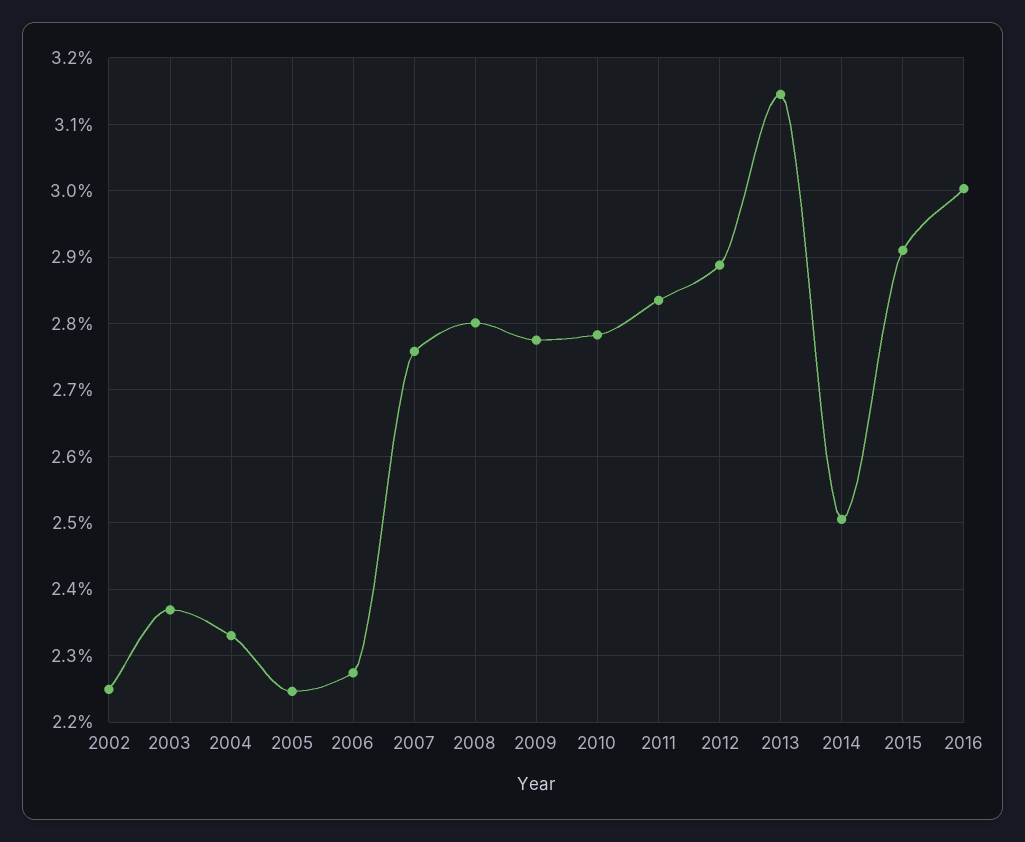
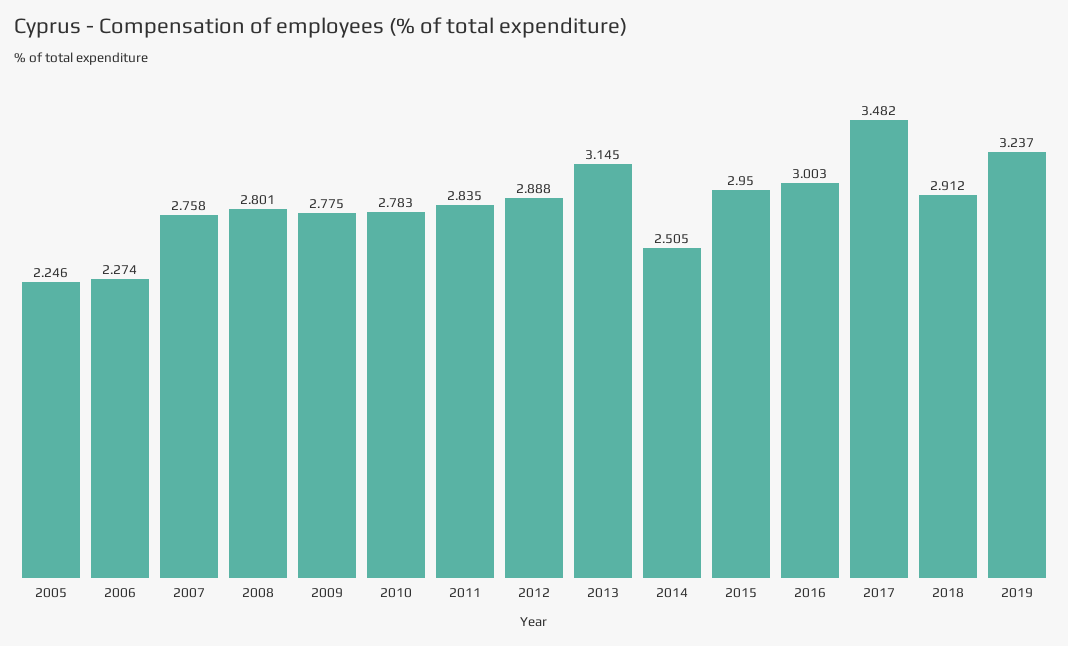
2002: 2.25 -> none
2003: 2.37 -> none
2004: 2.33 -> none
2015: 2.91 -> 2.95
2017: none -> 3.482
2018: none -> 2.912
2019: none -> 3.237

